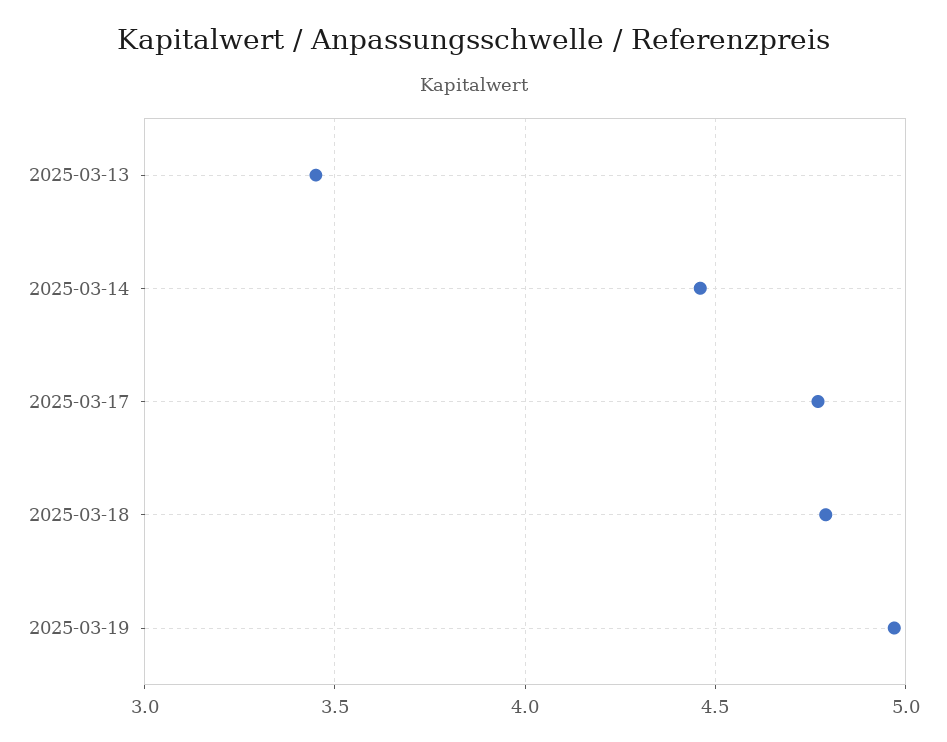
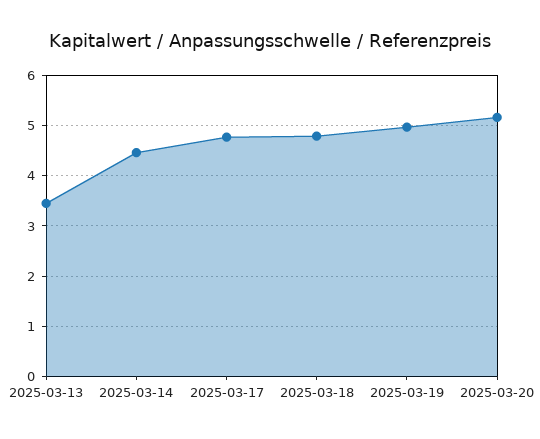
2025-03-20: none -> 5.2

